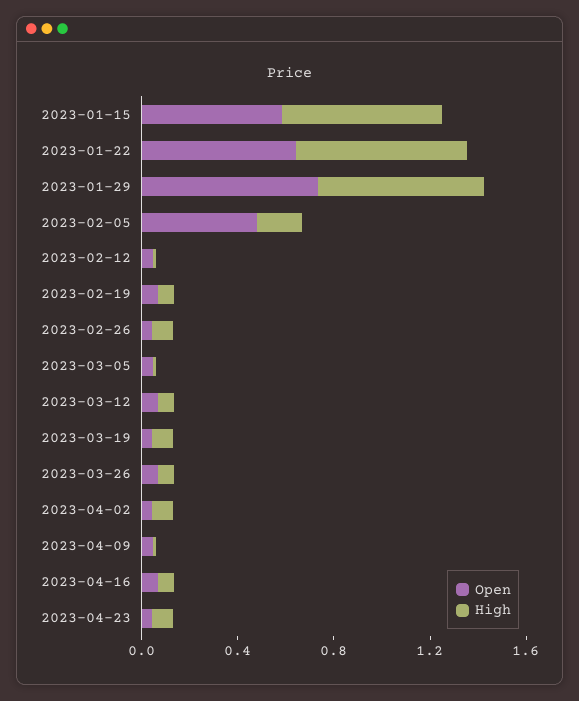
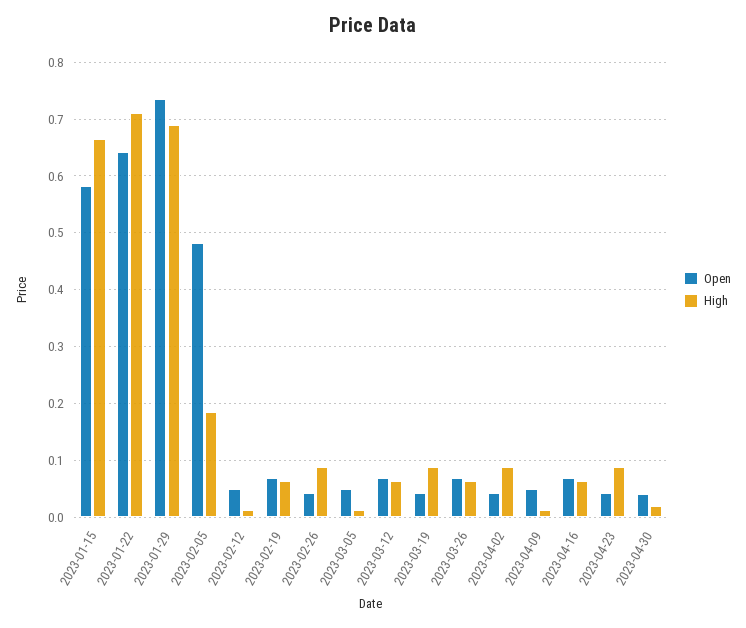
Open, 2023-04-30: none -> 0.04
High, 2023-04-30: none -> 0.02

